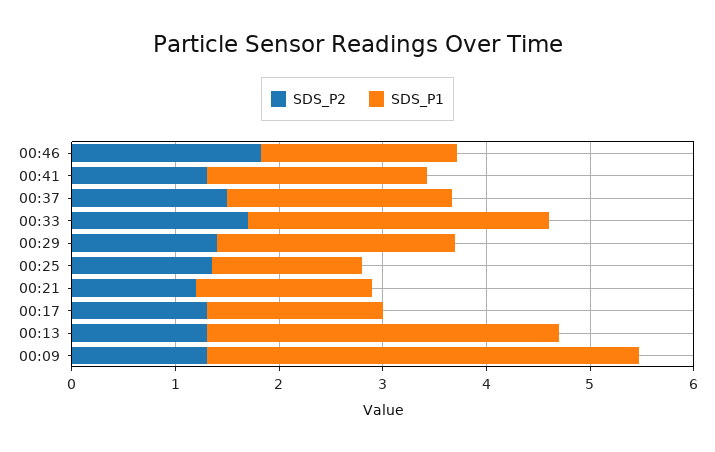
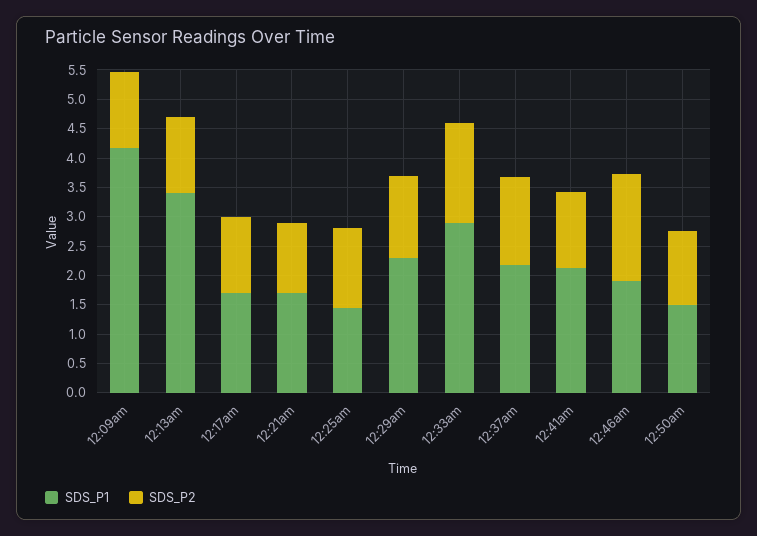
SDS_P1, 12:50am: none -> 1.5
SDS_P2, 12:50am: none -> 1.25

